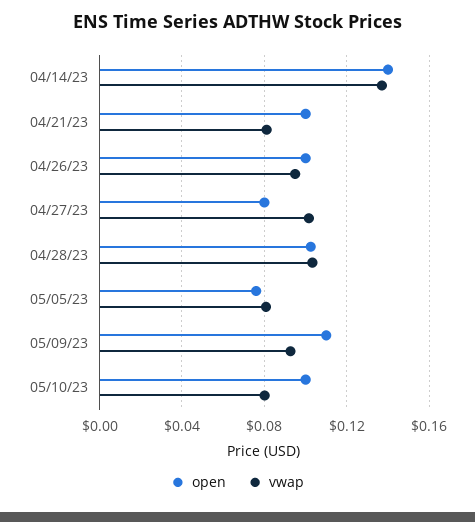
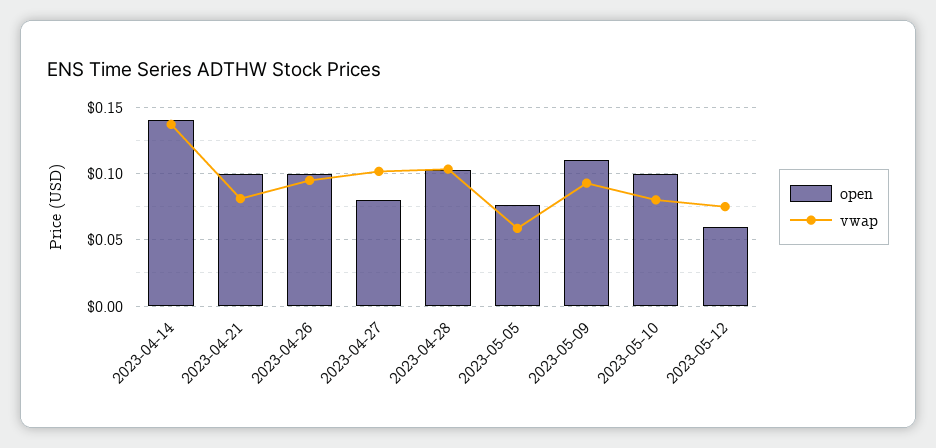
vwap, 05/05/23: 0.08 -> 0.06
open, 2023-05-12: none -> 0.06
vwap, 2023-05-12: none -> 0.075

